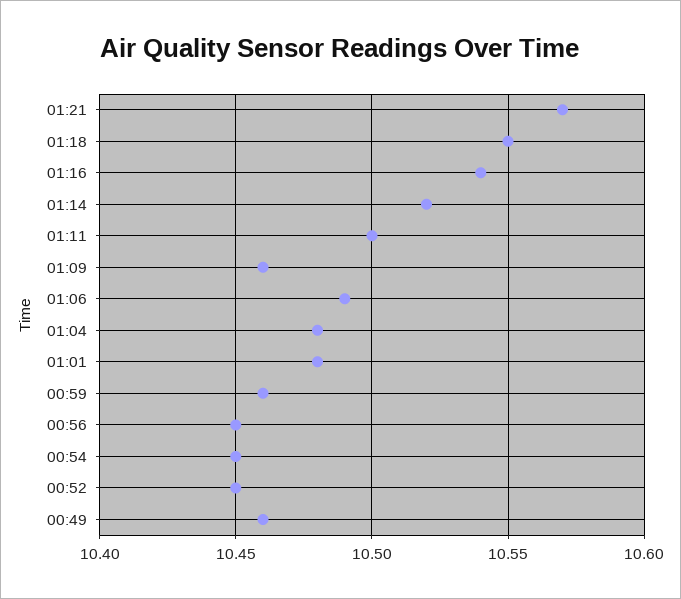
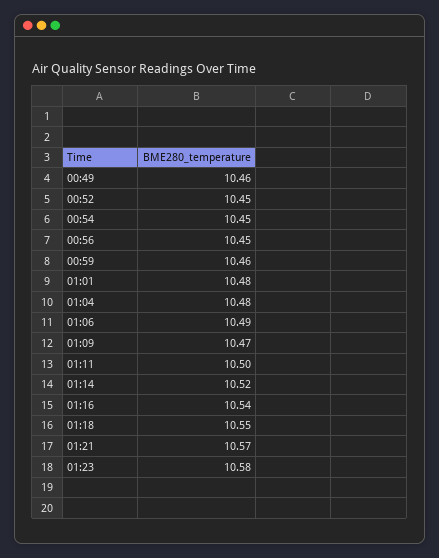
01:09: 10.46 -> 10.47
01:23: none -> 10.58

